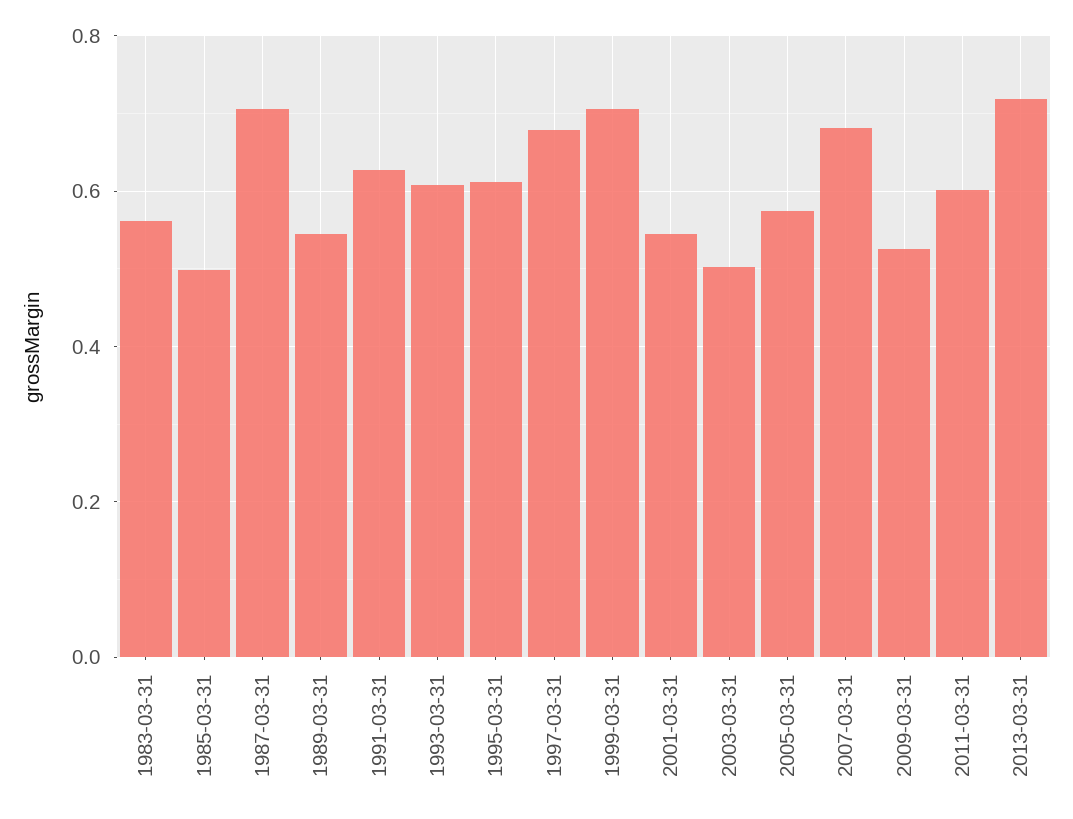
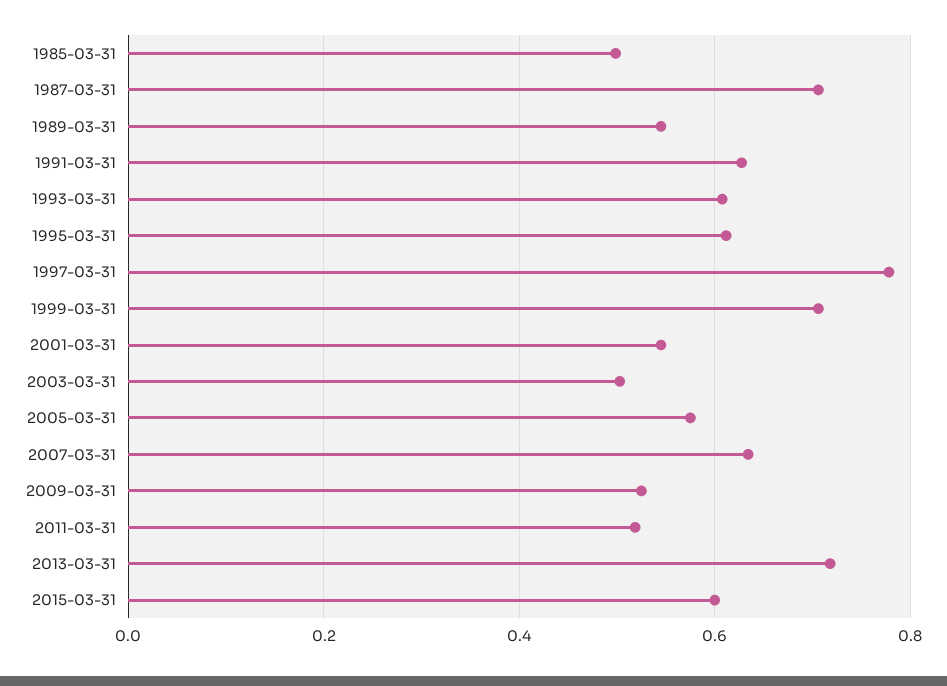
1983-03-31: 0.56 -> none
1997-03-31: 0.68 -> 0.78
2007-03-31: 0.68 -> 0.64
2011-03-31: 0.6 -> 0.52
2015-03-31: none -> 0.6

